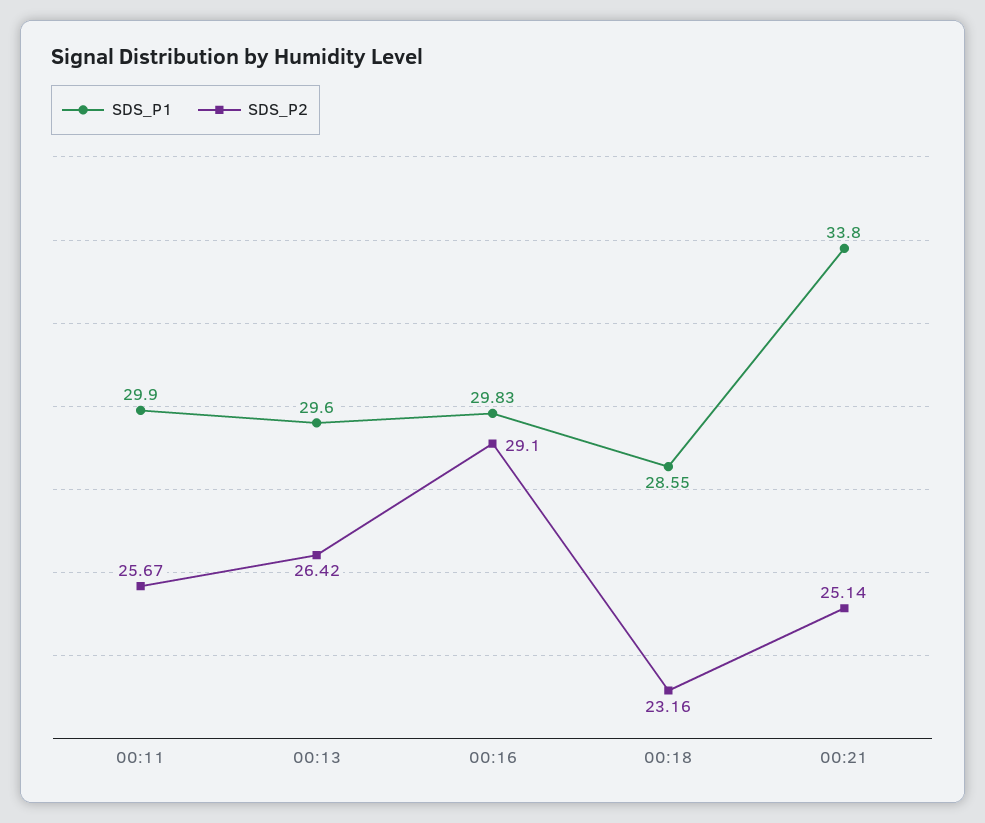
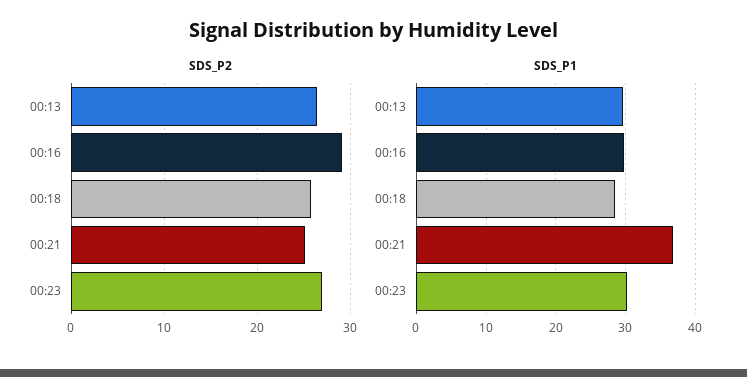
SDS_P1, 00:11: 29.9 -> none
SDS_P2, 00:11: 25.67 -> none
SDS_P2, 00:18: 23.16 -> 26
SDS_P1, 00:21: 33.8 -> 37
SDS_P2, 00:23: none -> 27
SDS_P1, 00:23: none -> 30

